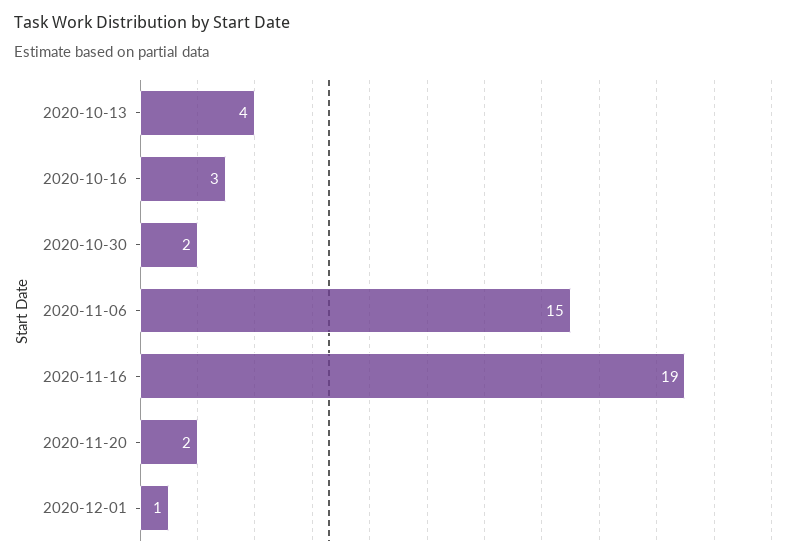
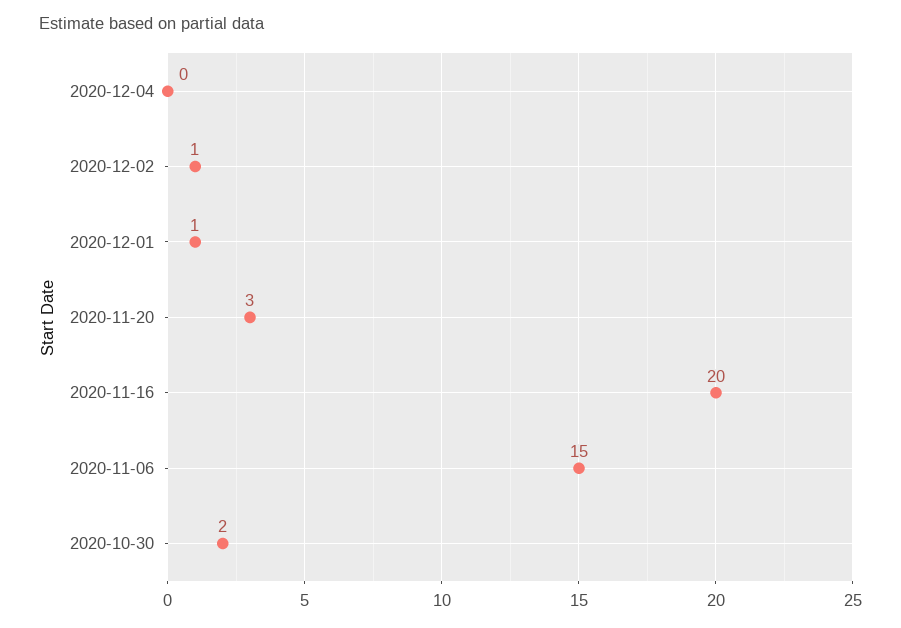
2020-10-13: 4 -> none
2020-10-16: 3 -> none
2020-11-16: 19 -> 20
2020-11-20: 2 -> 3
2020-12-04: none -> 0
2020-12-02: none -> 1

